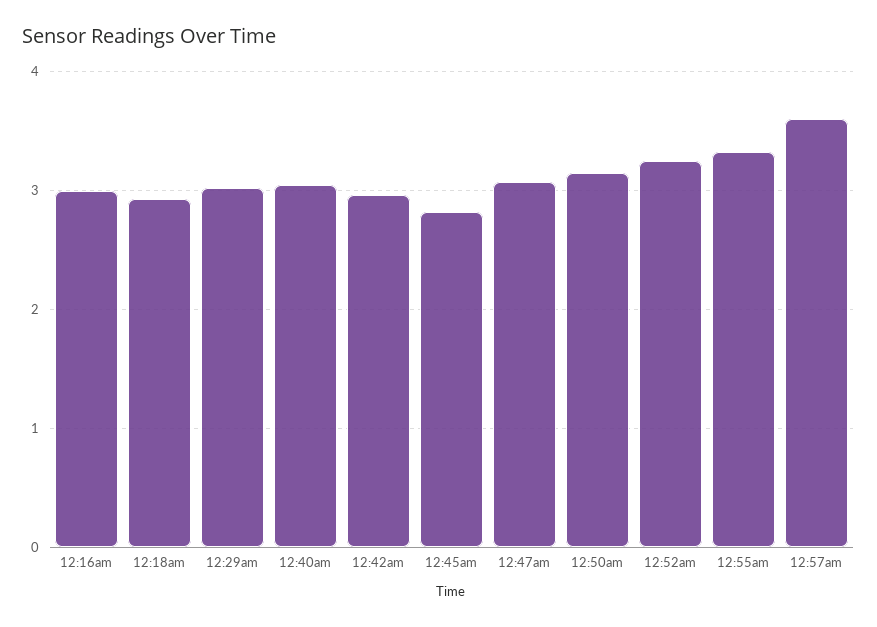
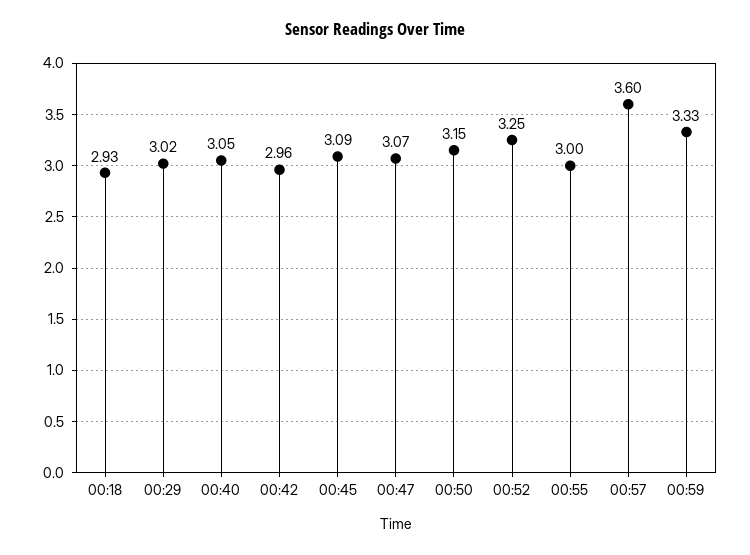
12:16am: 3 -> none
12:45am: 2.8 -> 3.09
12:55am: 3.3 -> 3
00:59: none -> 3.33

